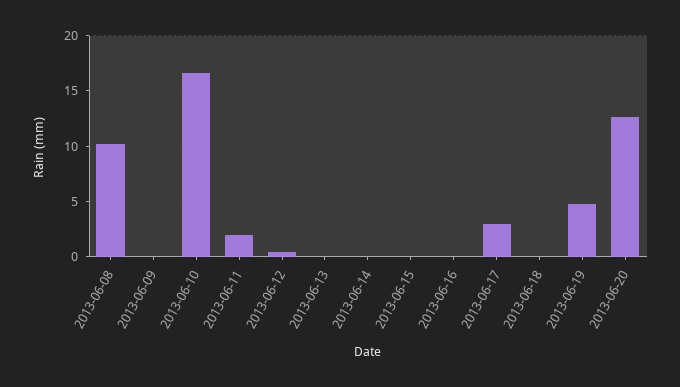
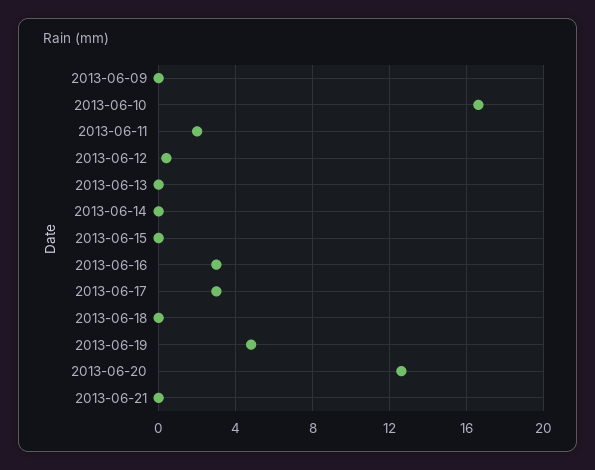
2013-06-08: 10 -> none
2013-06-16: 0 -> 3
2013-06-21: none -> 0

